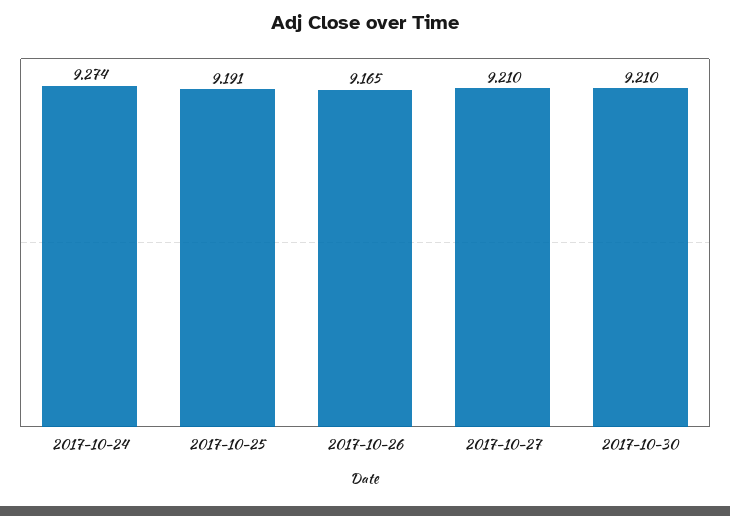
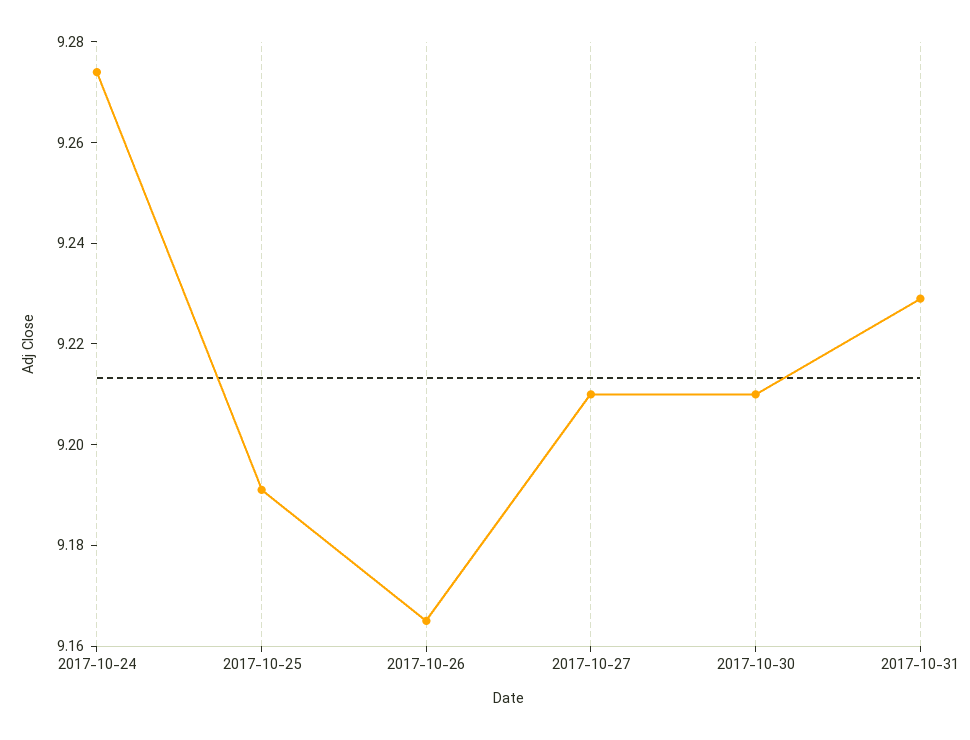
2017-10-31: none -> 9.23

